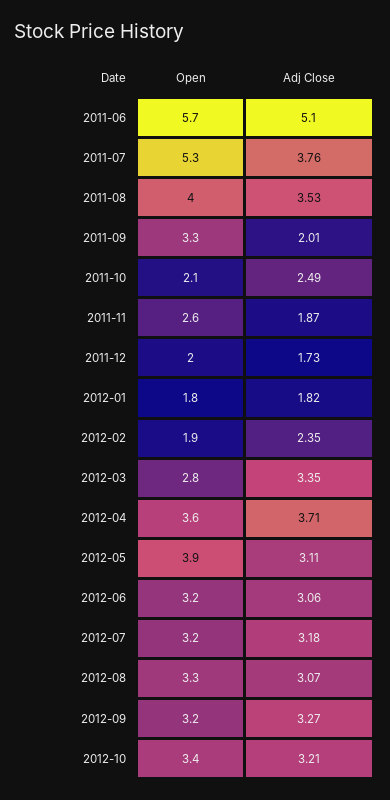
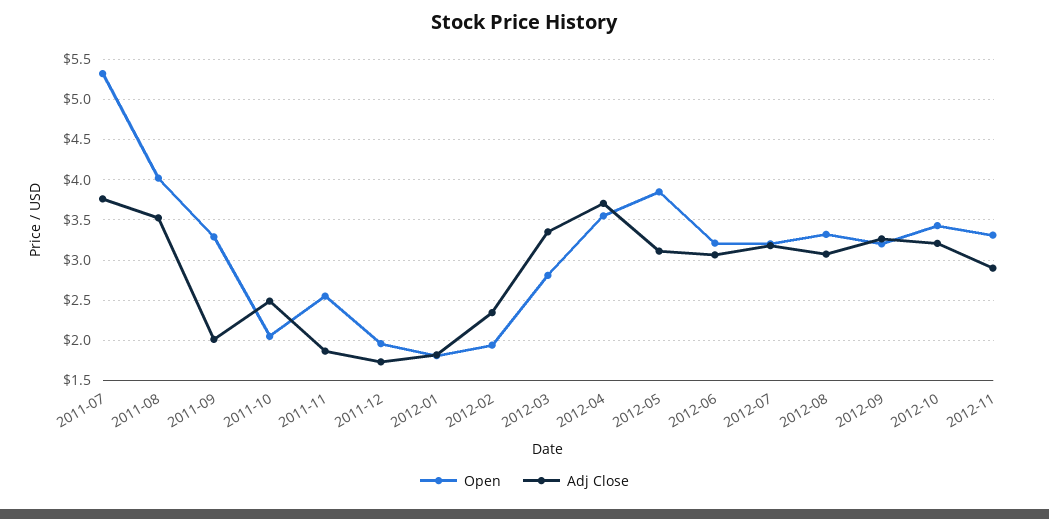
Open, 2011-06: 5.7 -> none
Adj Close, 2011-06: 5.1 -> none
Open, 2012-11: none -> 3.3
Adj Close, 2012-11: none -> 2.9

